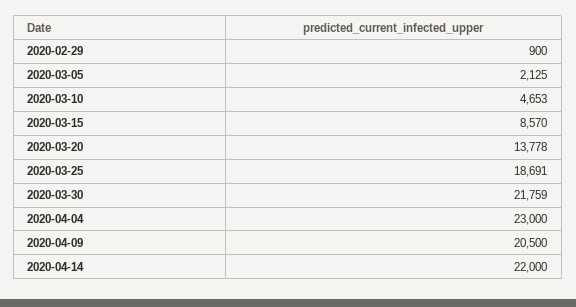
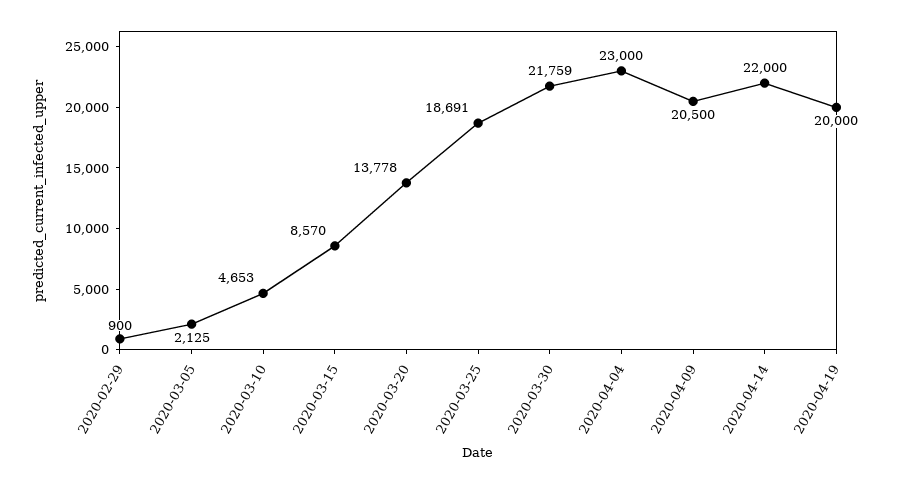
2020-04-19: none -> 20000

